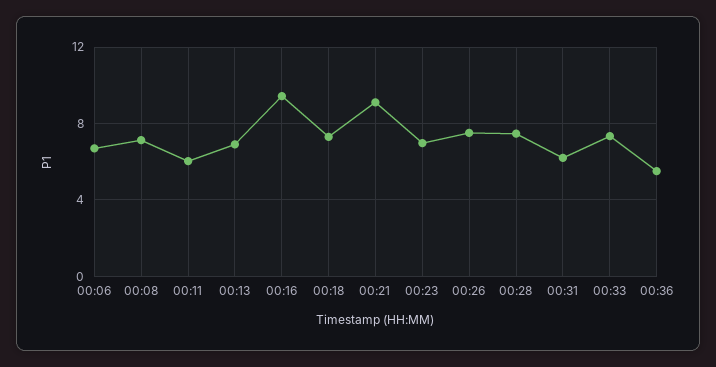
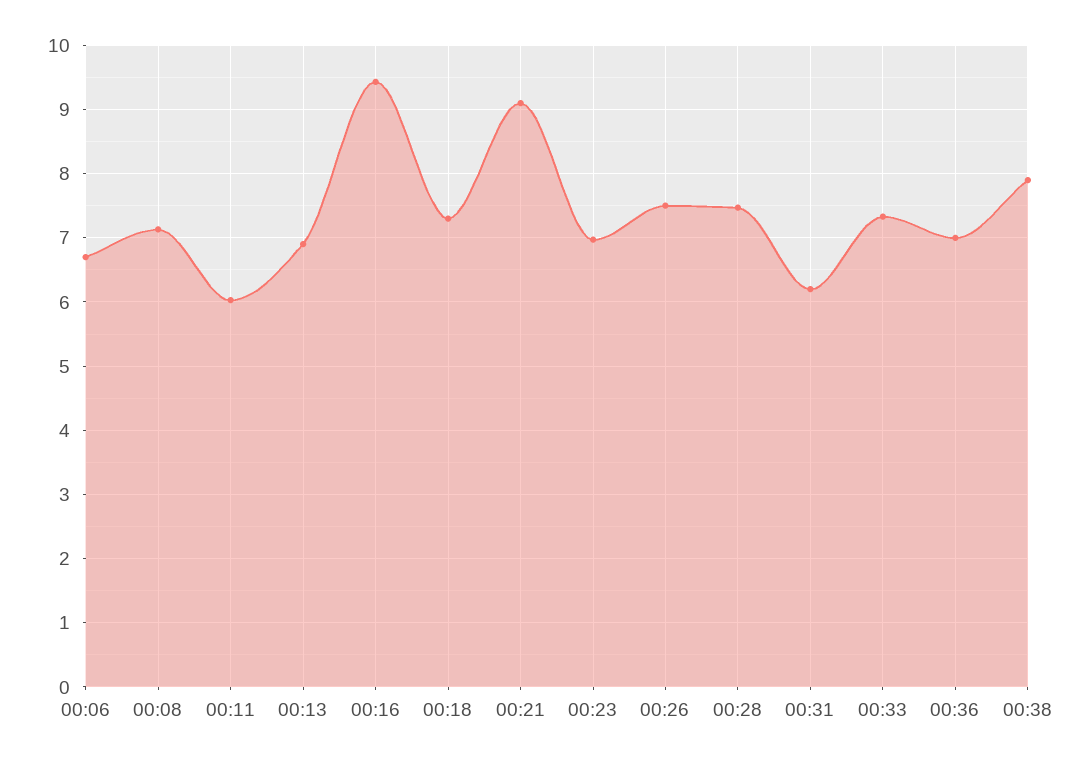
00:36: 5.5 -> 7
00:38: none -> 7.9

